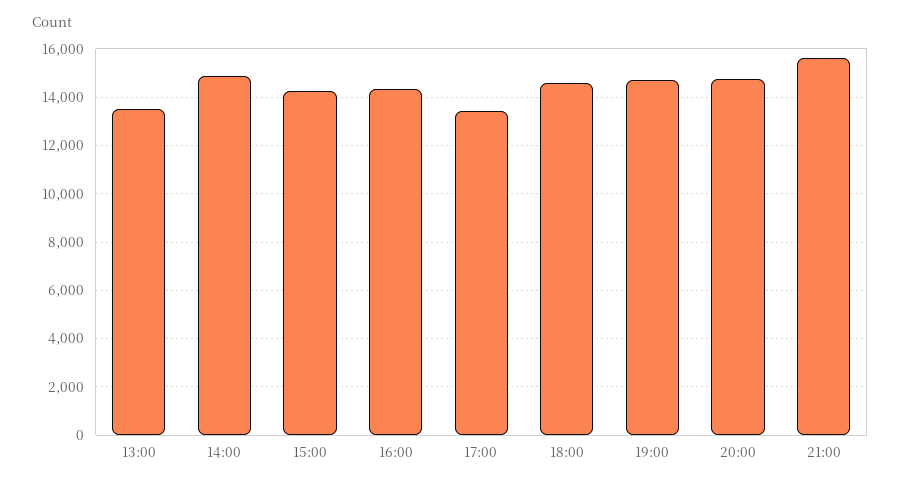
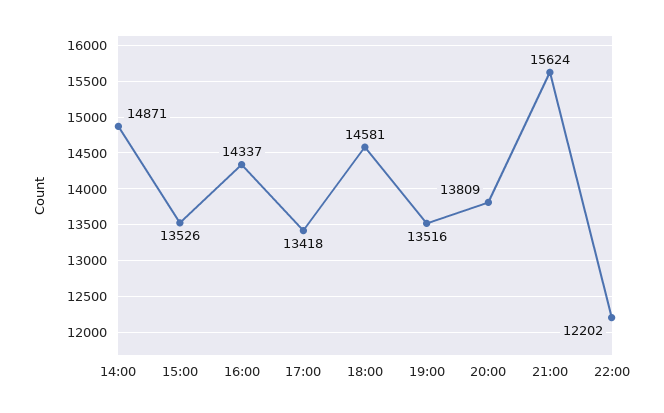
13:00: 13500 -> none
15:00: 14250 -> 13526
19:00: 14750 -> 13516
20:00: 14750 -> 13809
22:00: none -> 12202

